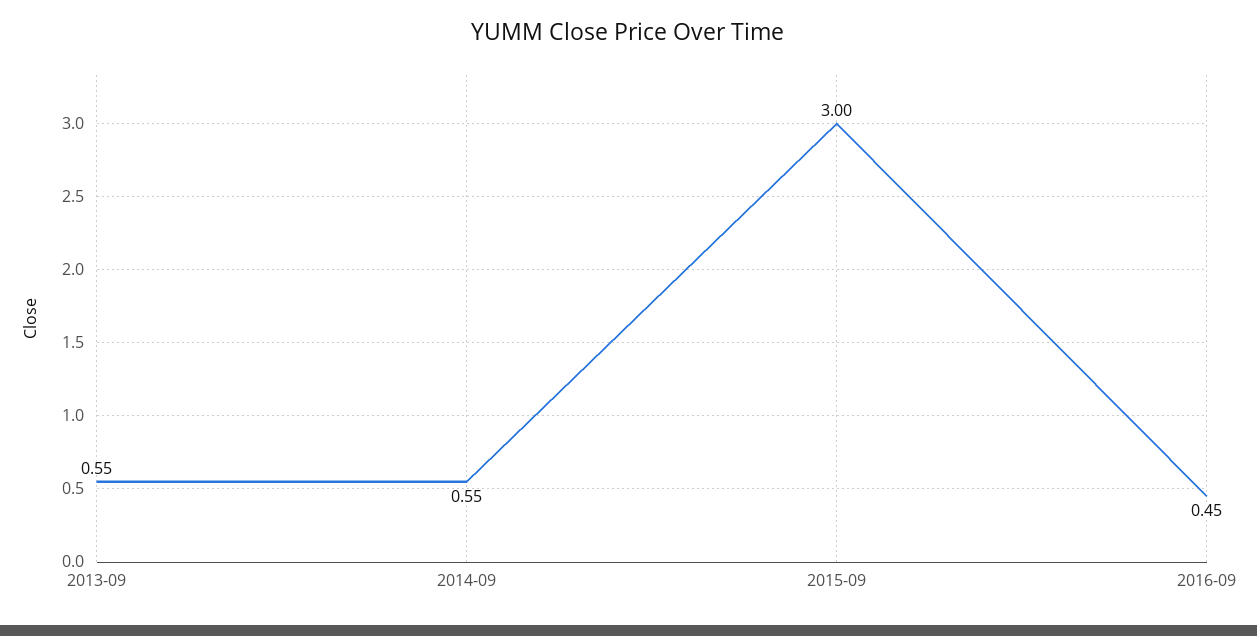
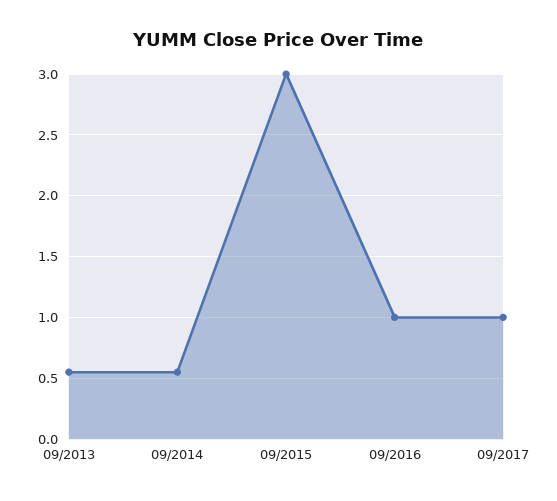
2016-09: 0.45 -> 1
09/2017: none -> 1

